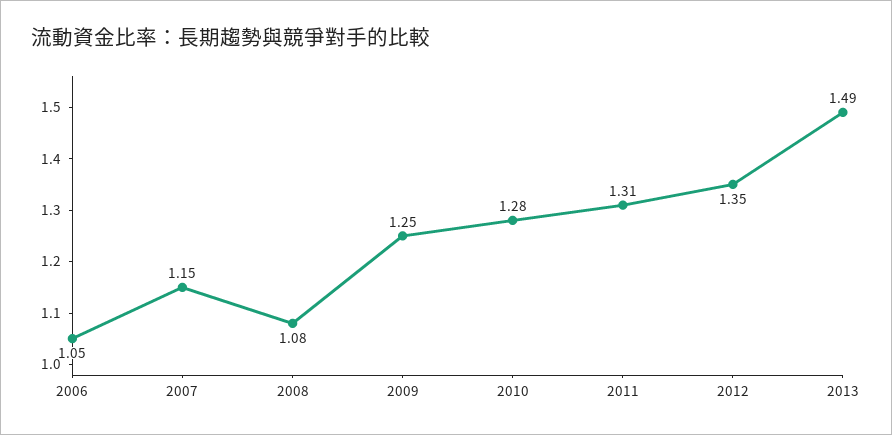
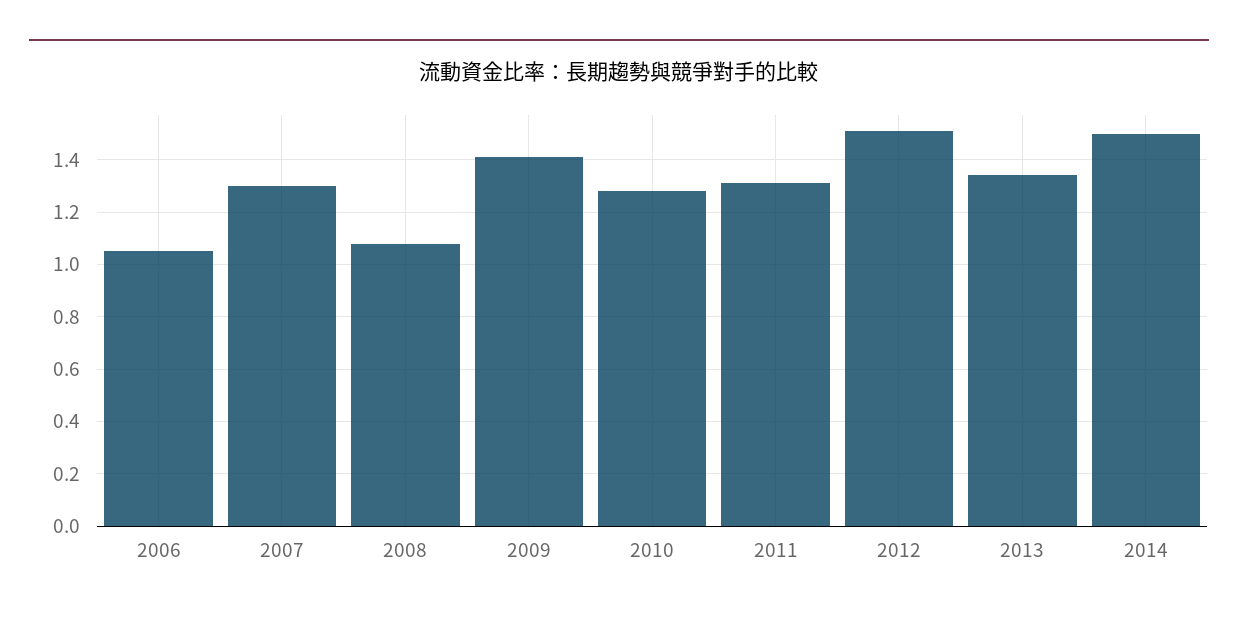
2007: 1.15 -> 1.3
2009: 1.25 -> 1.4
2012: 1.35 -> 1.5
2013: 1.49 -> 1.35
2014: none -> 1.5

